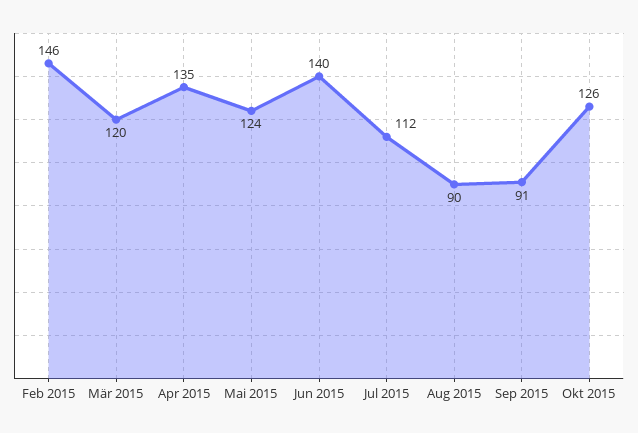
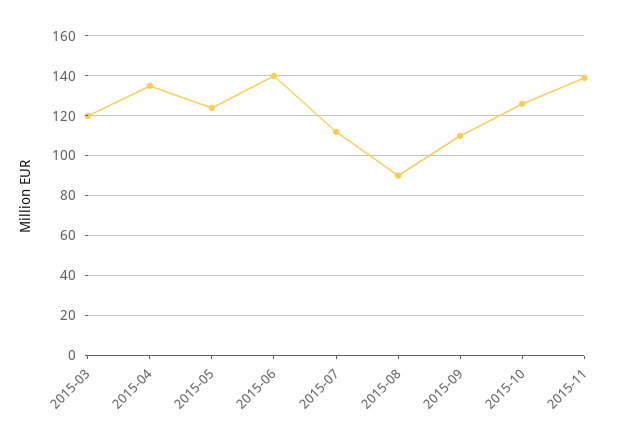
Feb 2015: 146 -> none
Sep 2015: 91 -> 110
2015-11: none -> 140

